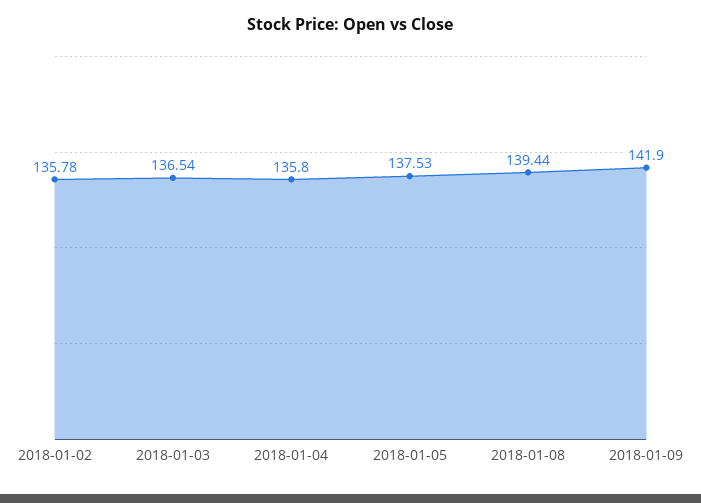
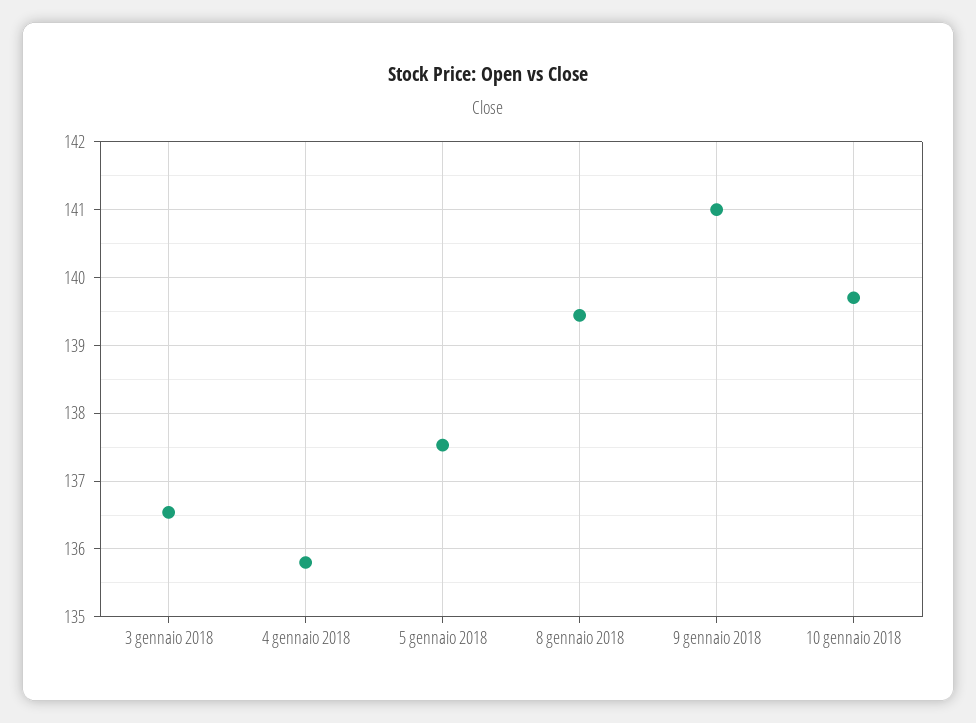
2018-01-02: 135.78 -> none
2018-01-09: 141.9 -> 141
10 gennaio 2018: none -> 139.7

